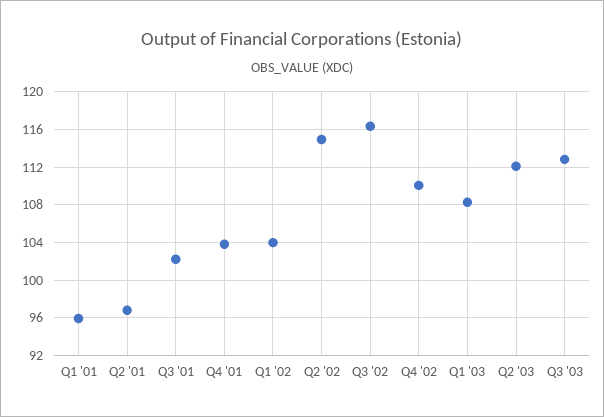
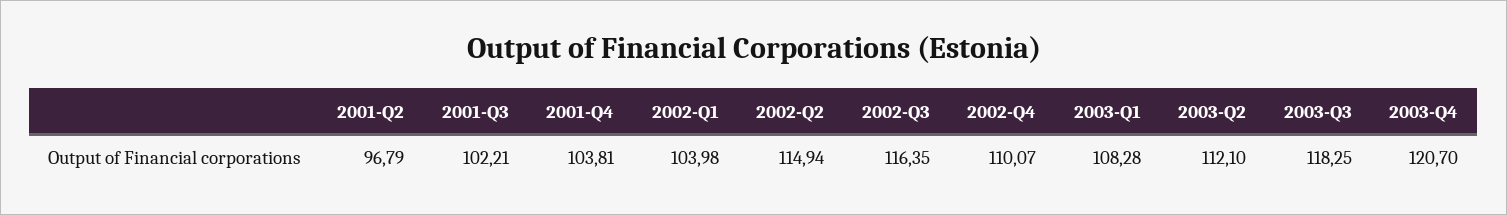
Q1 '01: 96 -> none
Q3 '03: 113 -> 118.25
2003-Q4: none -> 120.7

